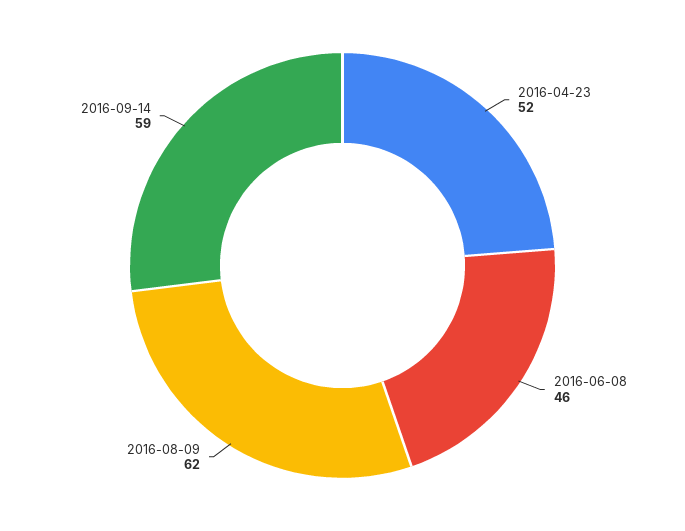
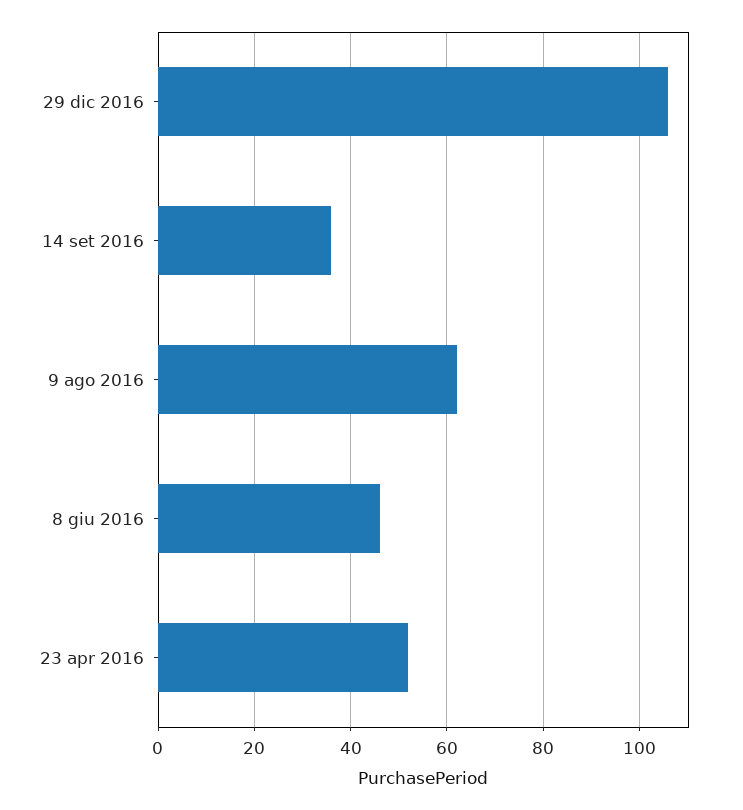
2016-09-14: 59 -> 35
29 dic 2016: none -> 105

